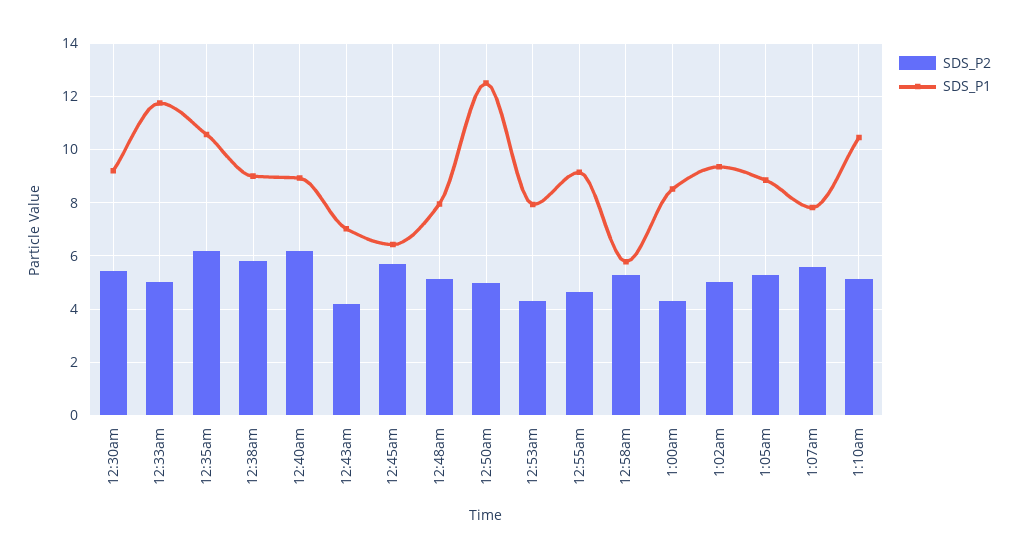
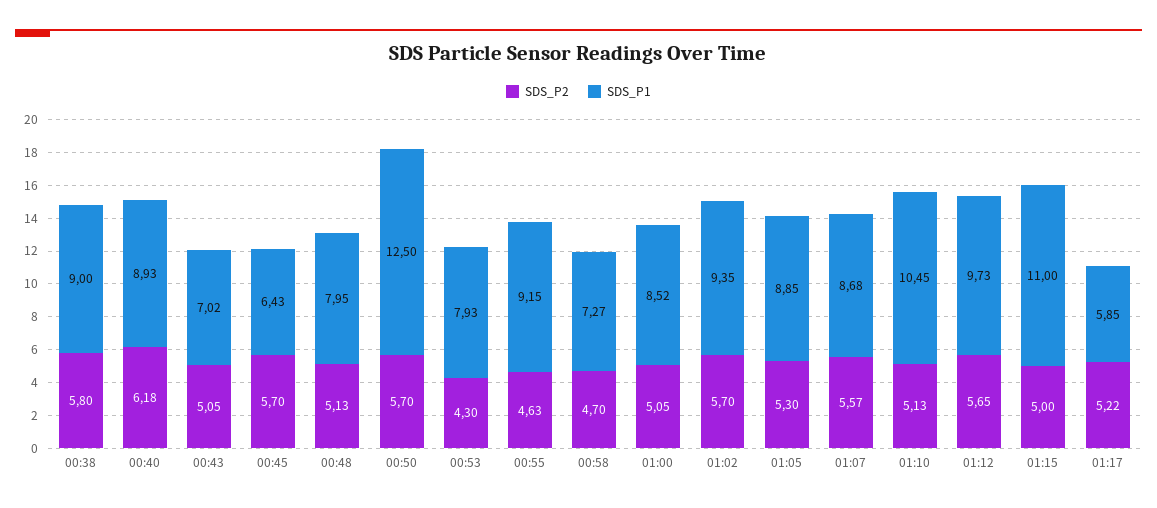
SDS_P2, 12:30am: 5.5 -> none
SDS_P1, 12:30am: 9.25 -> none
SDS_P2, 12:33am: 5 -> none
SDS_P1, 12:33am: 11.75 -> none
SDS_P2, 12:35am: 6.25 -> none
SDS_P1, 12:35am: 10.5 -> none
SDS_P2, 12:43am: 4.25 -> 5.05
SDS_P2, 12:50am: 5 -> 5.7
SDS_P2, 12:58am: 5.25 -> 4.7
SDS_P1, 12:58am: 5.75 -> 7.27
SDS_P2, 1:00am: 4.25 -> 5.05
SDS_P2, 1:02am: 5 -> 5.7
SDS_P1, 1:07am: 7.75 -> 8.68
SDS_P2, 01:12: none -> 5.65
SDS_P1, 01:12: none -> 9.73
SDS_P2, 01:15: none -> 5
SDS_P1, 01:15: none -> 11
SDS_P2, 01:17: none -> 5.22
SDS_P1, 01:17: none -> 5.85

